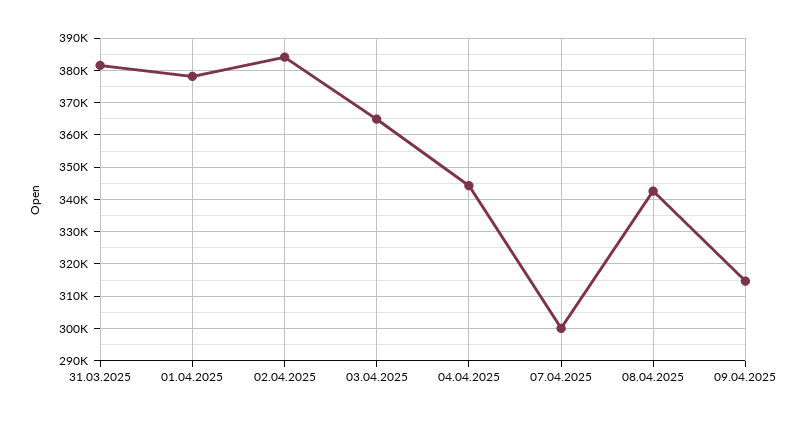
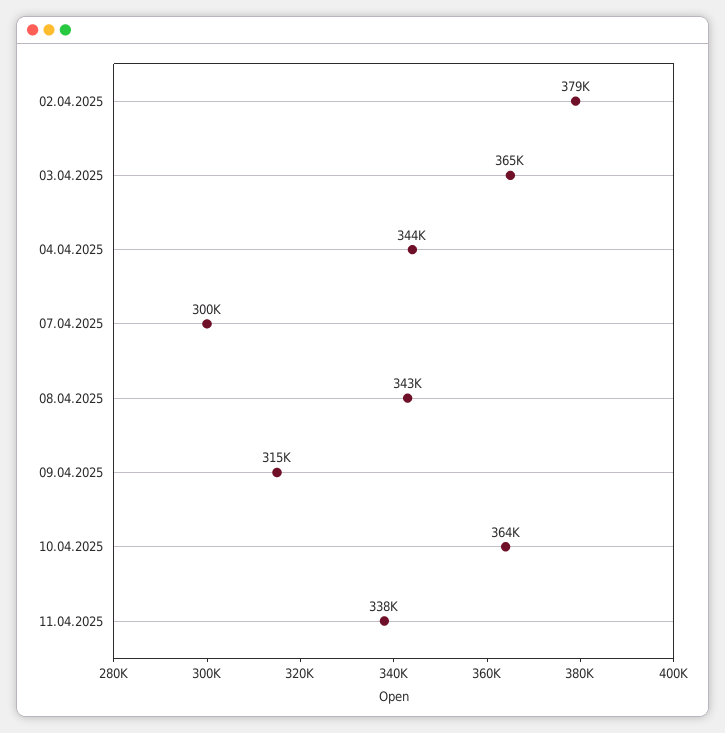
31.03.2025: 382000 -> none
01.04.2025: 378000 -> none
02.04.2025: 384000 -> 379000
10.04.2025: none -> 364000
11.04.2025: none -> 338000

